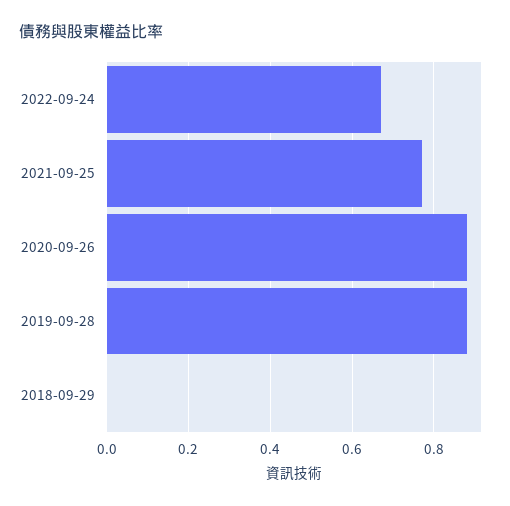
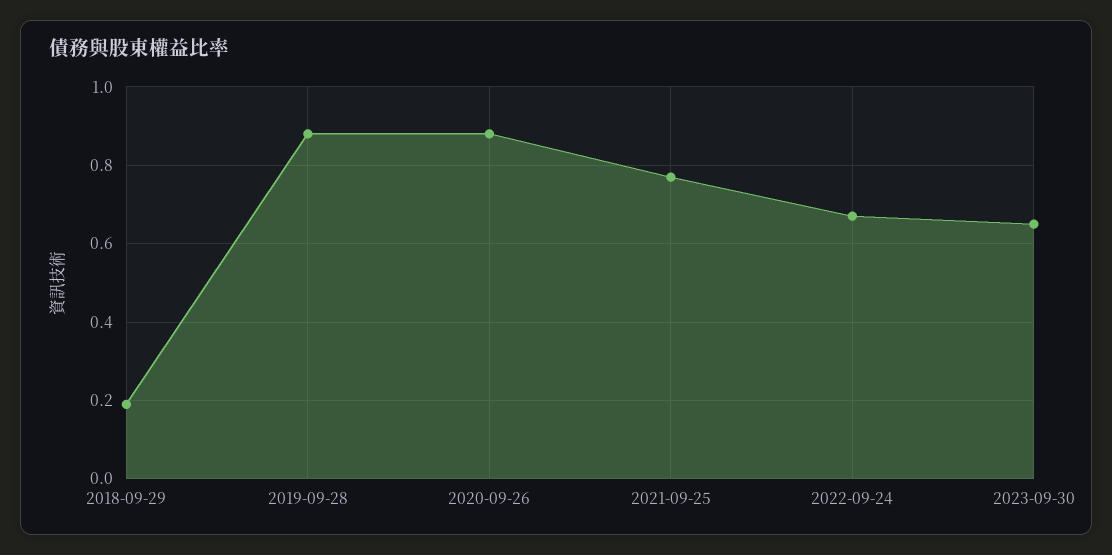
2018-09-29: 0 -> 0.2
2023-09-30: none -> 0.65

